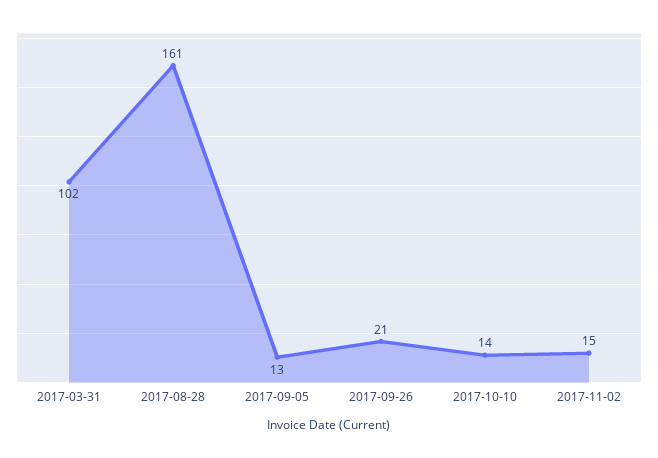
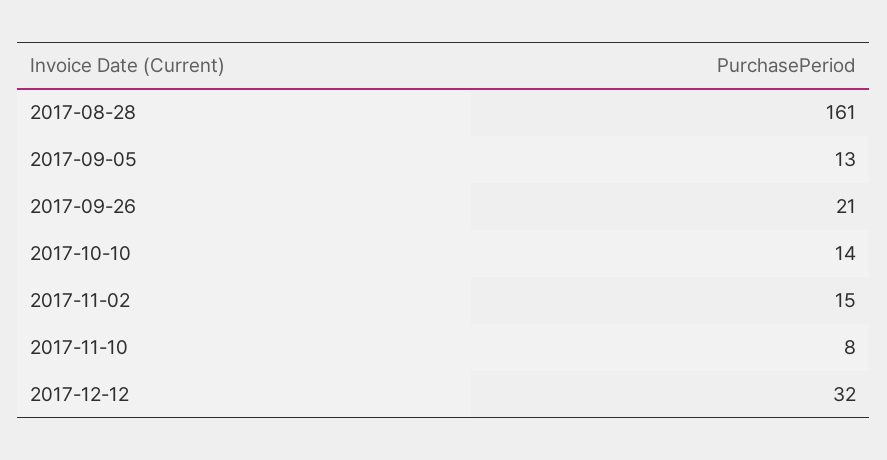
2017-03-31: 102 -> none
2017-11-10: none -> 8
2017-12-12: none -> 32

